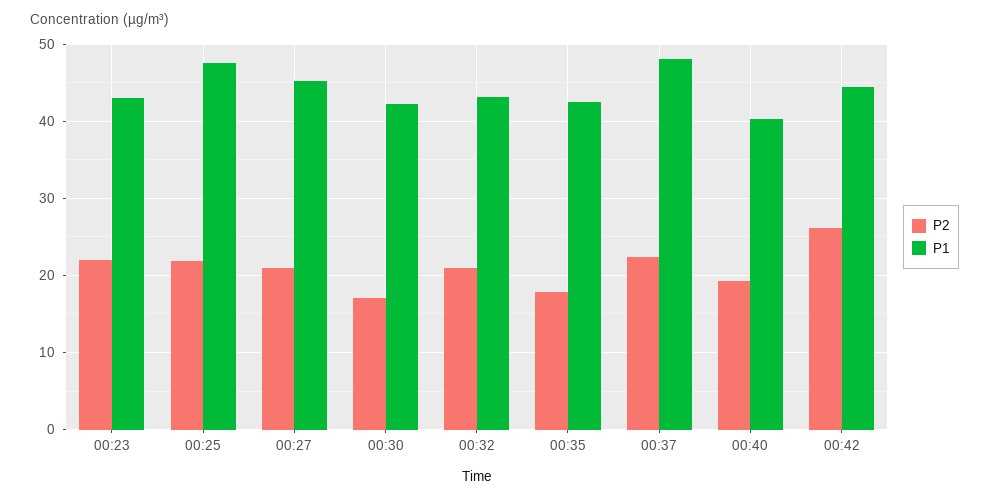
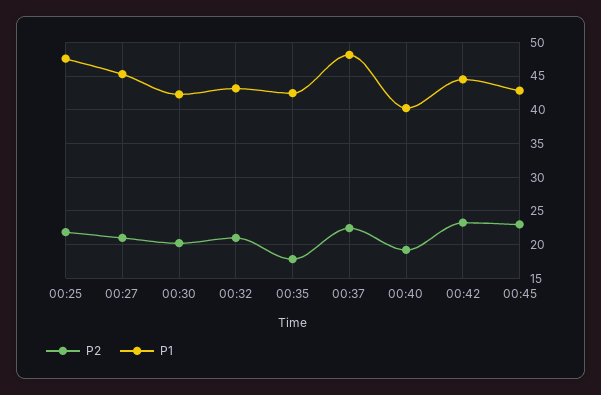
P2, 00:23: 22 -> none
P1, 00:23: 43 -> none
P2, 00:30: 17 -> 20
P2, 00:42: 26 -> 23
P2, 00:45: none -> 23
P1, 00:45: none -> 43

